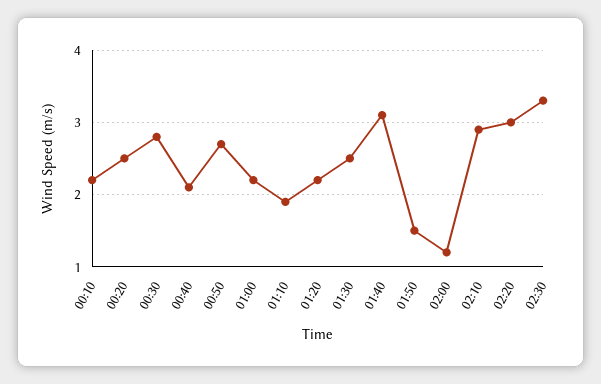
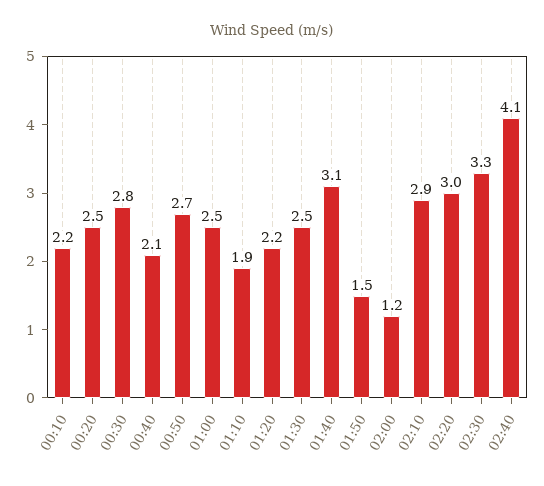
01:00: 2.2 -> 2.5
02:40: none -> 4.1

